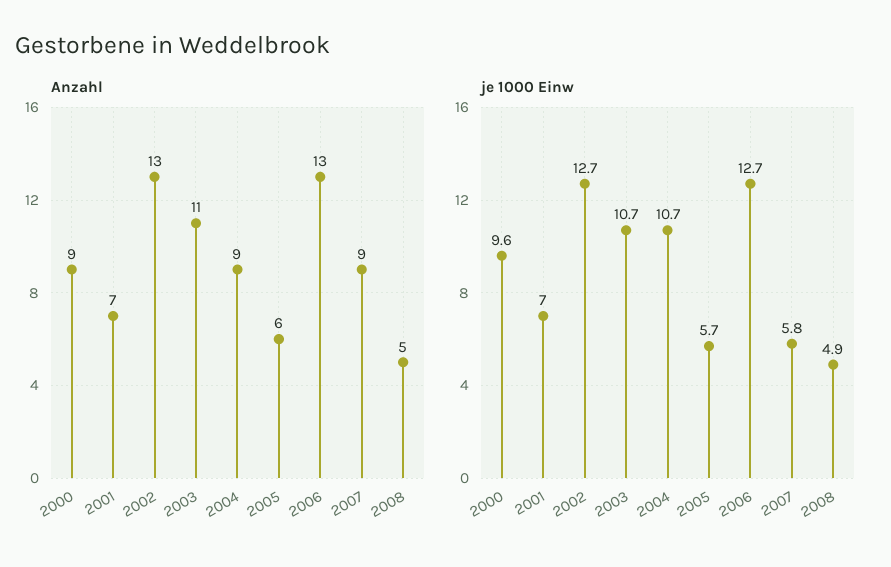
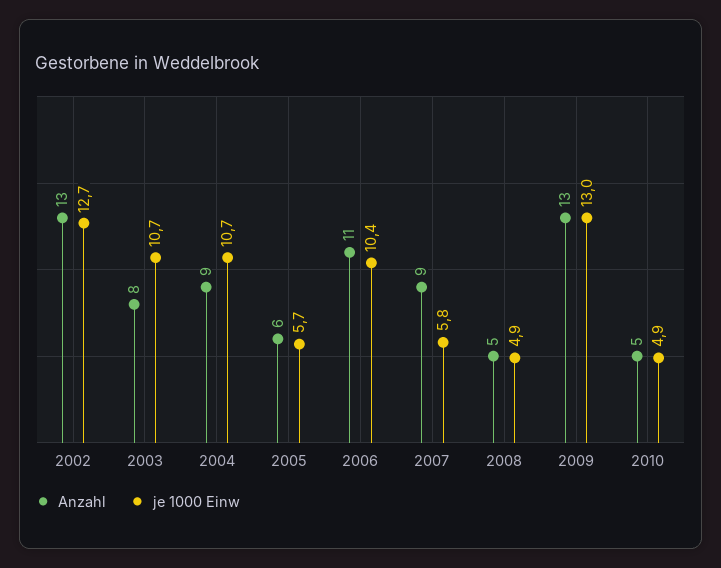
Anzahl, 2000: 9 -> none
Anzahl, 2001: 7 -> none
Anzahl, 2003: 11 -> 8
Anzahl, 2006: 13 -> 11
je 1000 Einw, 2000: 9.6 -> none
je 1000 Einw, 2001: 7 -> none
je 1000 Einw, 2006: 12.7 -> 10.4
Anzahl, 2009: none -> 13
je 1000 Einw, 2009: none -> 13
Anzahl, 2010: none -> 5
je 1000 Einw, 2010: none -> 4.9

